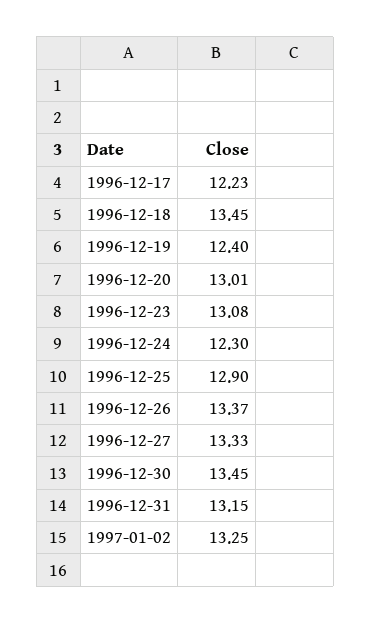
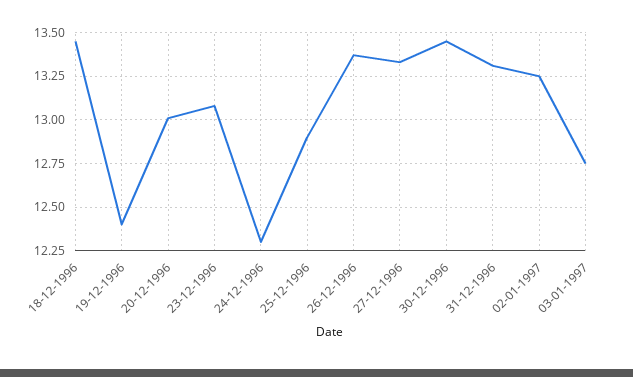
1996-12-17: 12.23 -> none
1996-12-31: 13.15 -> 13.3
03-01-1997: none -> 12.75

